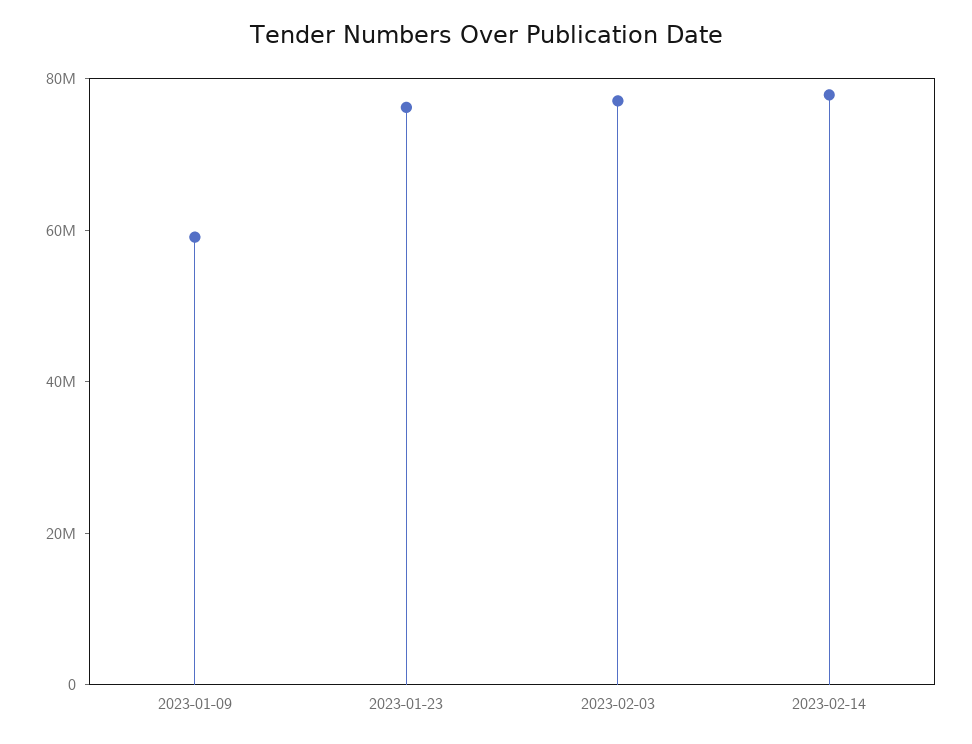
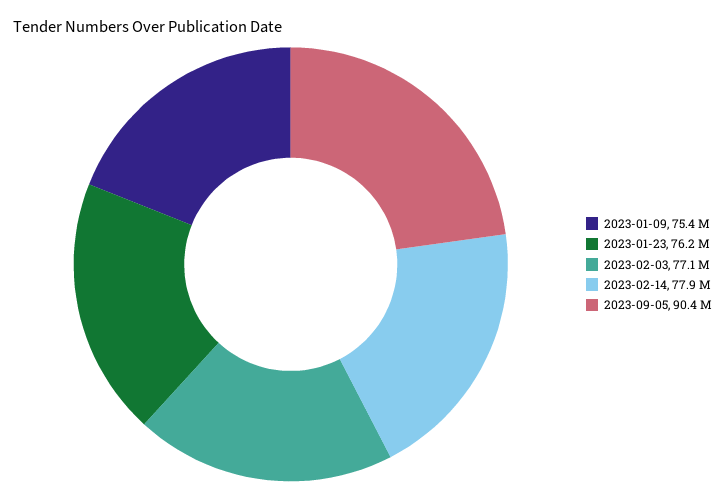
2023-01-09: 60000000 -> 75400000
2023-09-05: none -> 90400000

